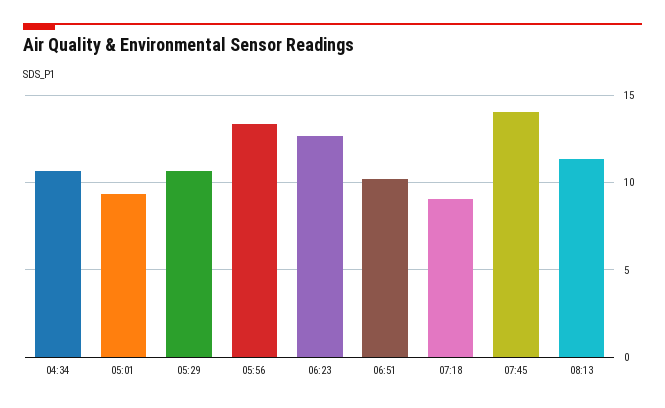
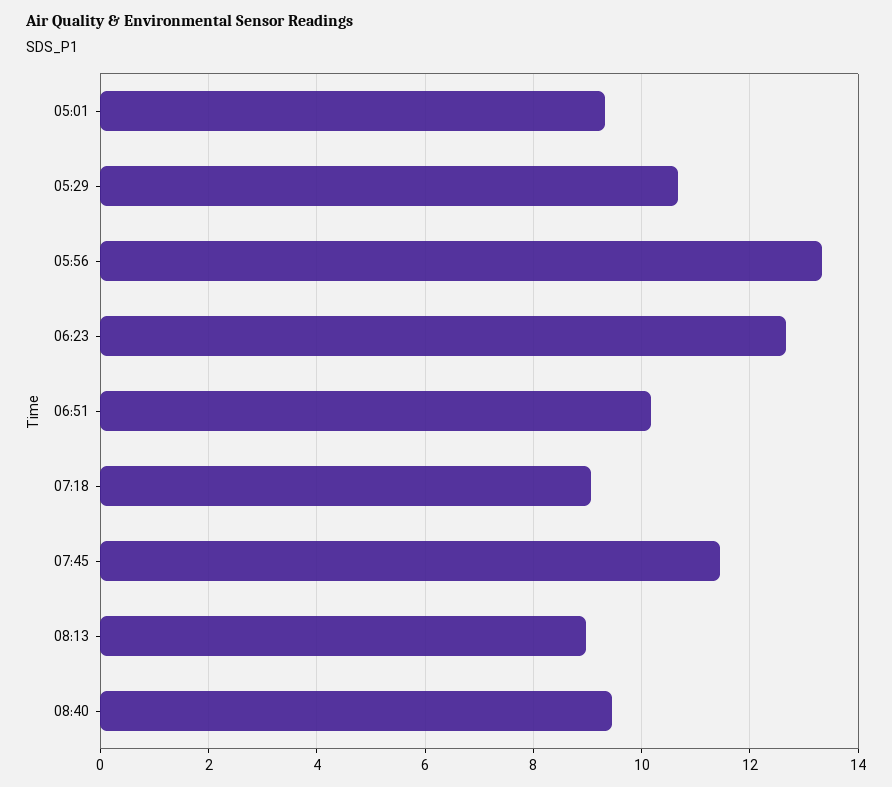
04:34: 10.5 -> none
07:45: 14 -> 11.4
08:13: 11.5 -> 9
08:40: none -> 9.4

